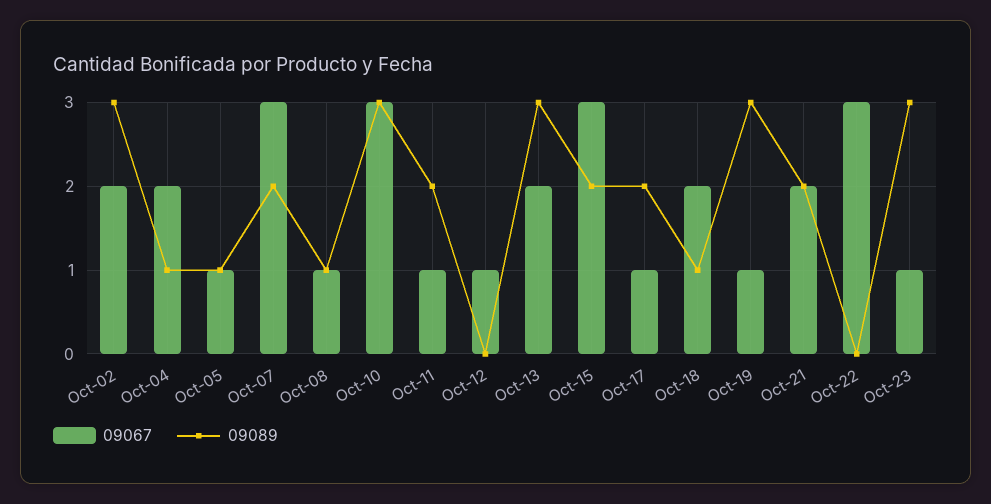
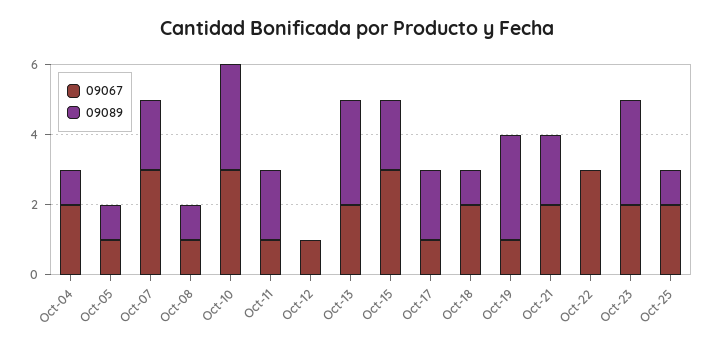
09067, Oct-02: 2 -> none
09089, Oct-02: 3 -> none
09067, Oct-23: 1 -> 2
09067, Oct-25: none -> 2
09089, Oct-25: none -> 1

